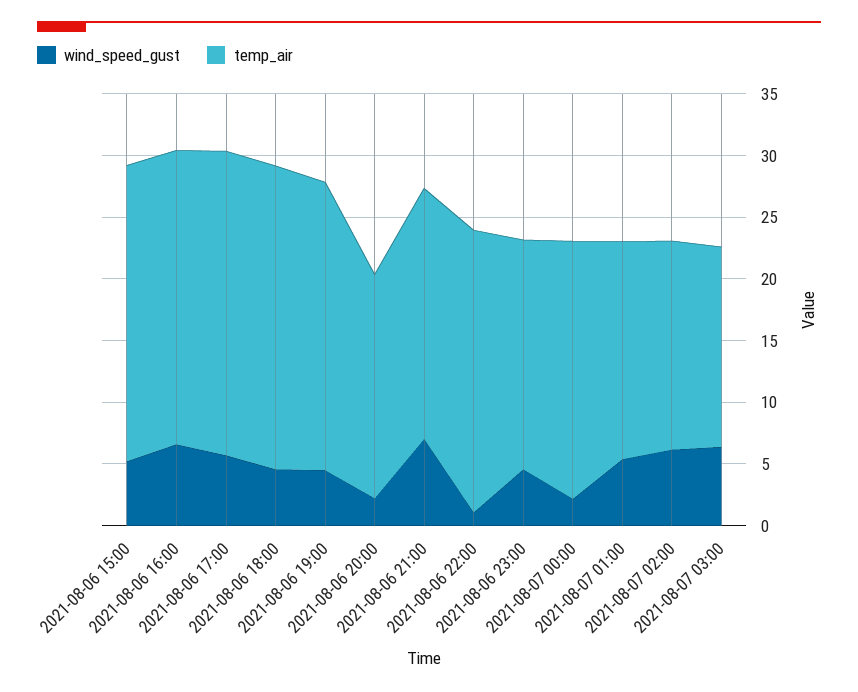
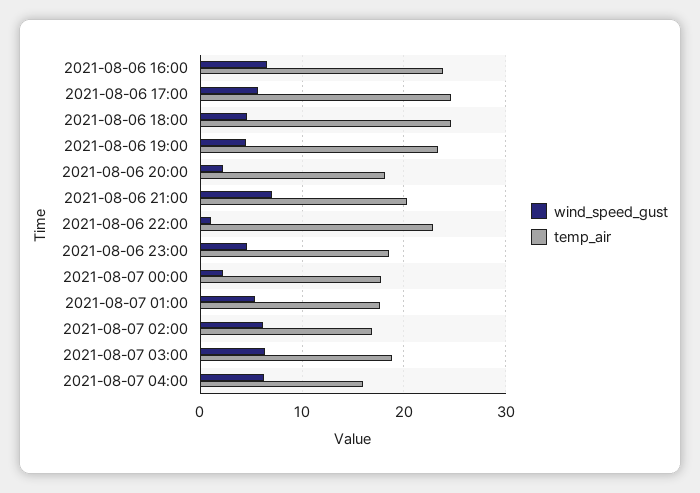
wind_speed_gust, 2021-08-06 15:00: 5 -> none
temp_air, 2021-08-06 15:00: 24 -> none
temp_air, 2021-08-07 00:00: 21 -> 18
temp_air, 2021-08-07 03:00: 16 -> 19
wind_speed_gust, 2021-08-07 04:00: none -> 6
temp_air, 2021-08-07 04:00: none -> 16

